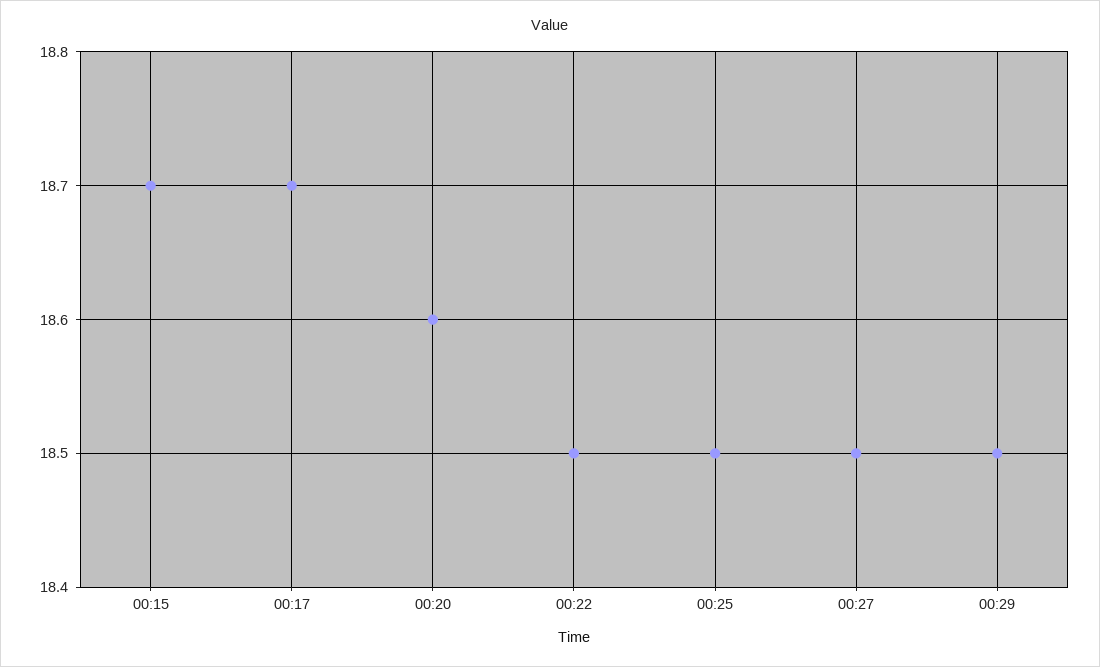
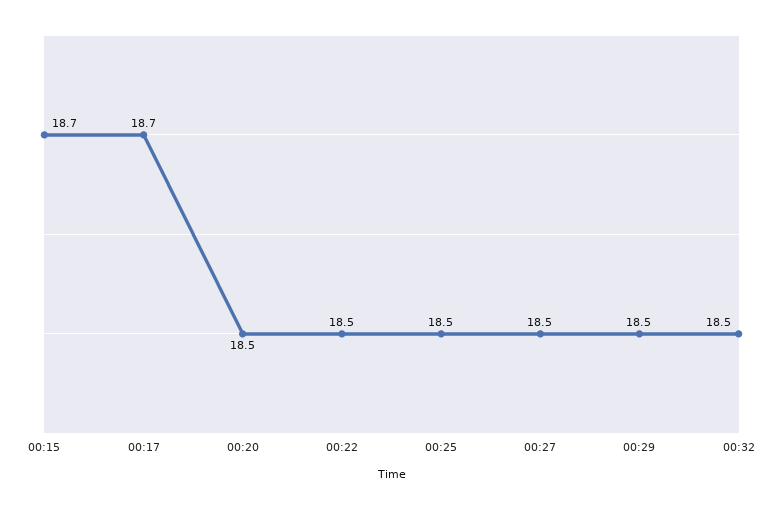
00:20: 18.6 -> 18.5
00:32: none -> 18.5

